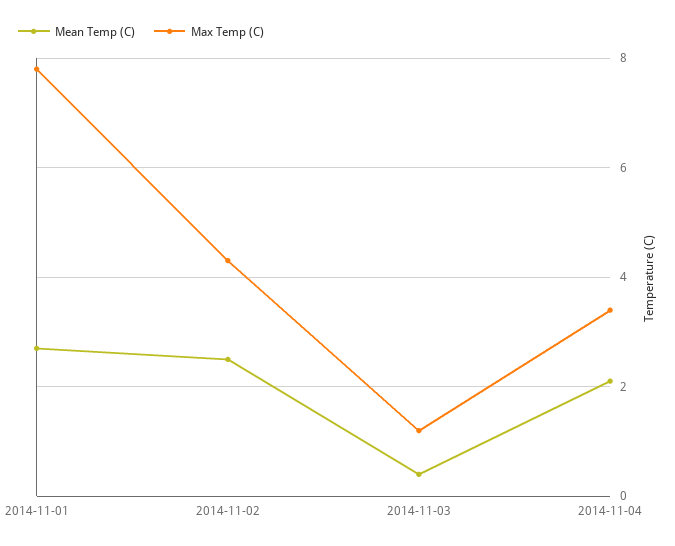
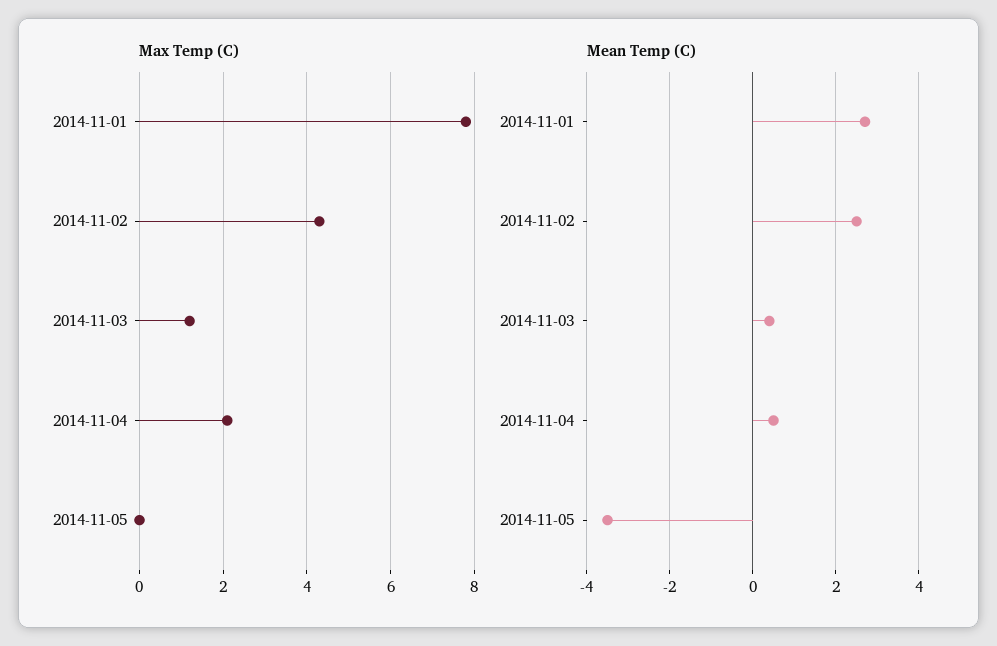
Mean Temp (C), 2014-11-04: 2 -> 0.5
Max Temp (C), 2014-11-04: 3.5 -> 2
Max Temp (C), 2014-11-05: none -> 0
Mean Temp (C), 2014-11-05: none -> -3.5

